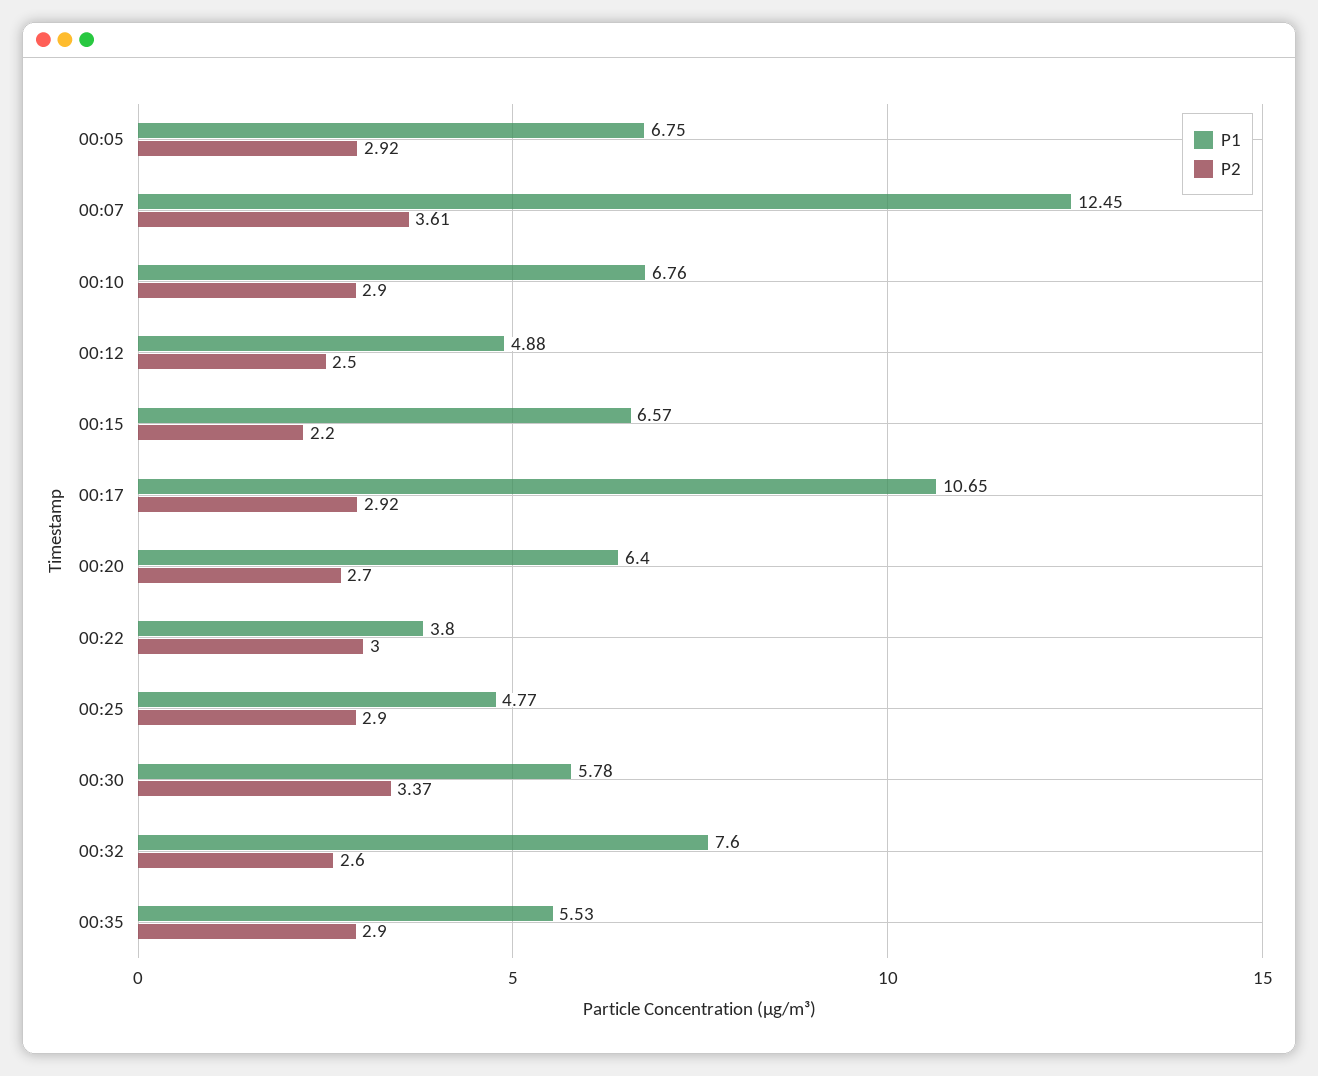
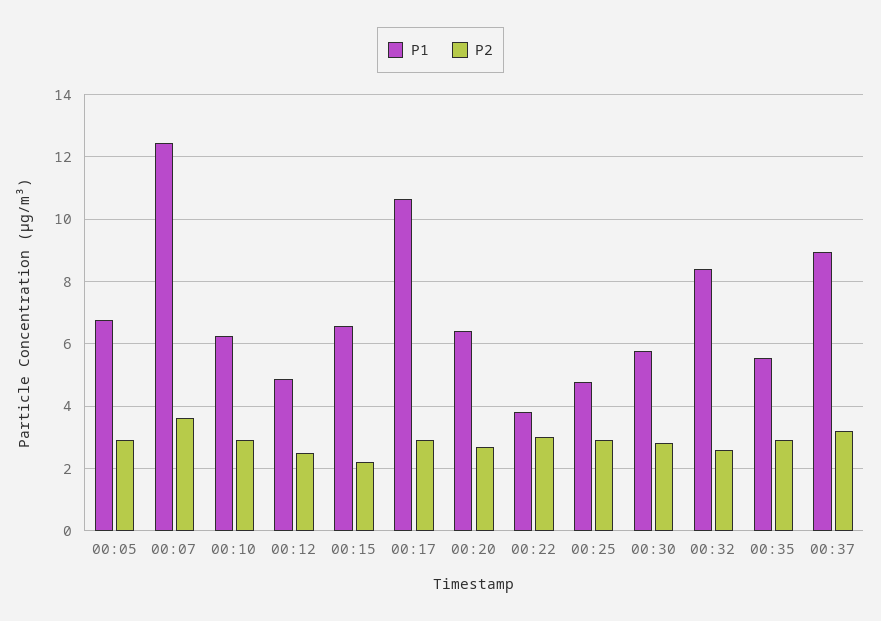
P1, 00:10: 6.76 -> 6.2
P2, 00:30: 3.37 -> 2.8
P1, 00:32: 7.6 -> 8.4
P1, 00:37: none -> 9
P2, 00:37: none -> 3.2

